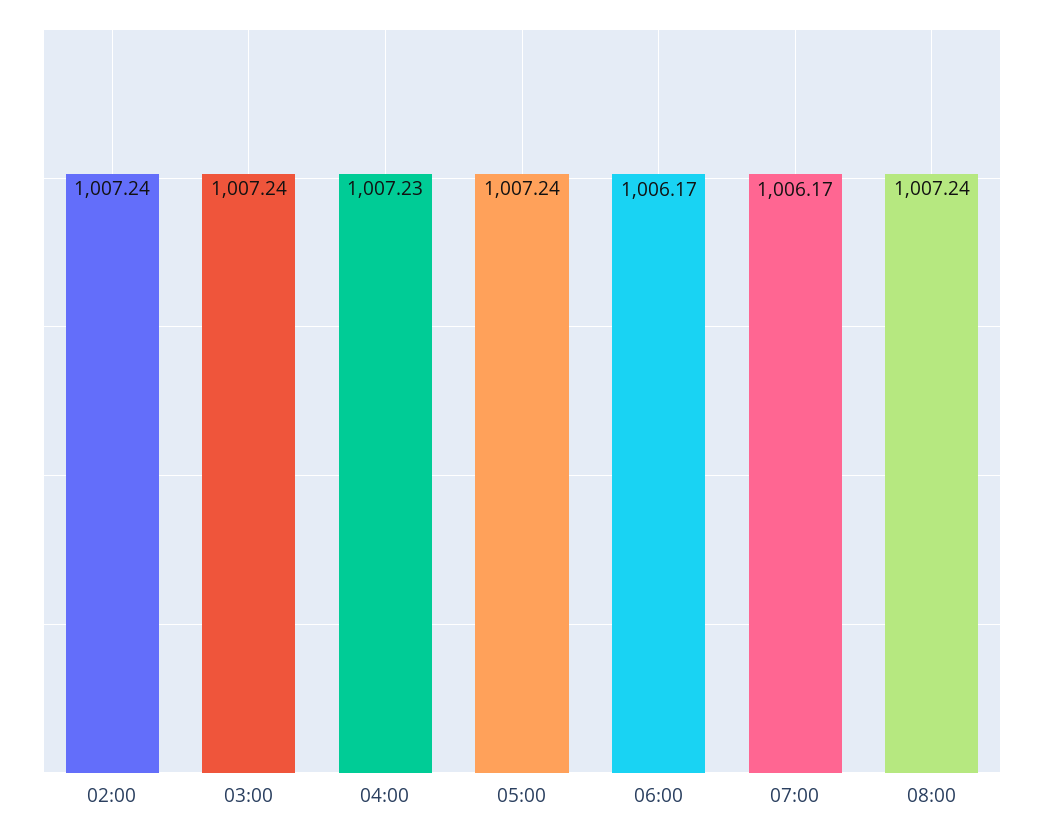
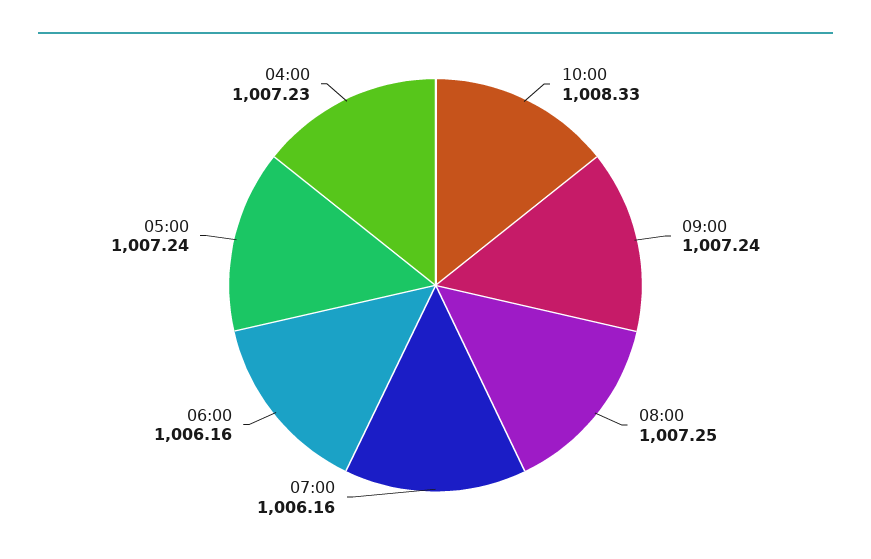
02:00: 1007.24 -> none
03:00: 1007.24 -> none
06:00: 1006.17 -> 1006.16
07:00: 1006.17 -> 1006.16
08:00: 1007.24 -> 1007.25
10:00: none -> 1008.33
09:00: none -> 1007.24

